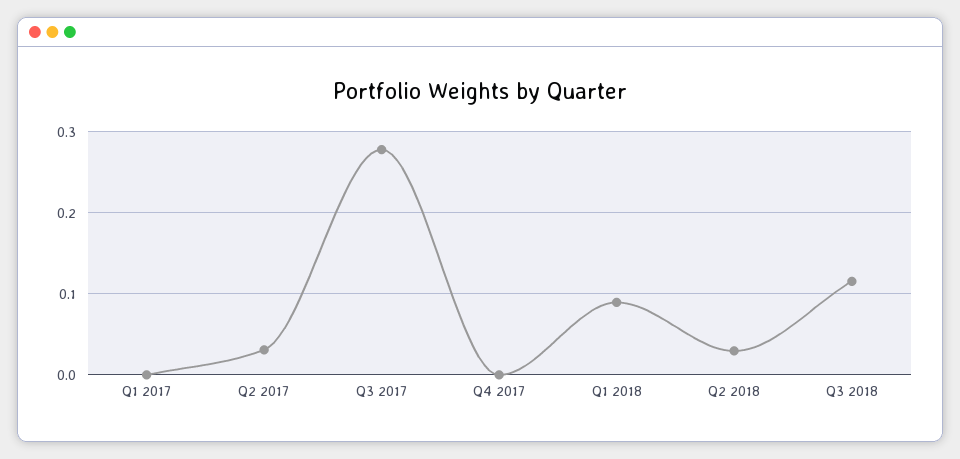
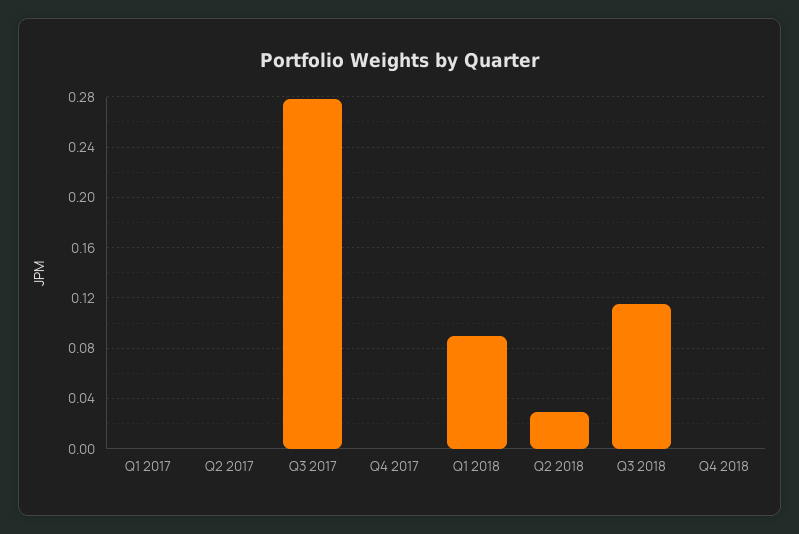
Q2 2017: 0.03 -> 0
Q4 2018: none -> 0

